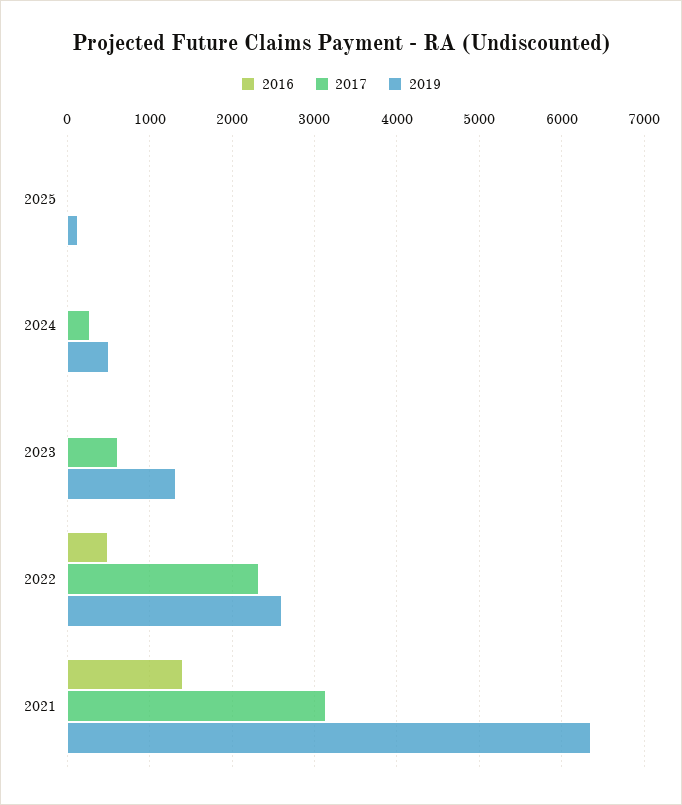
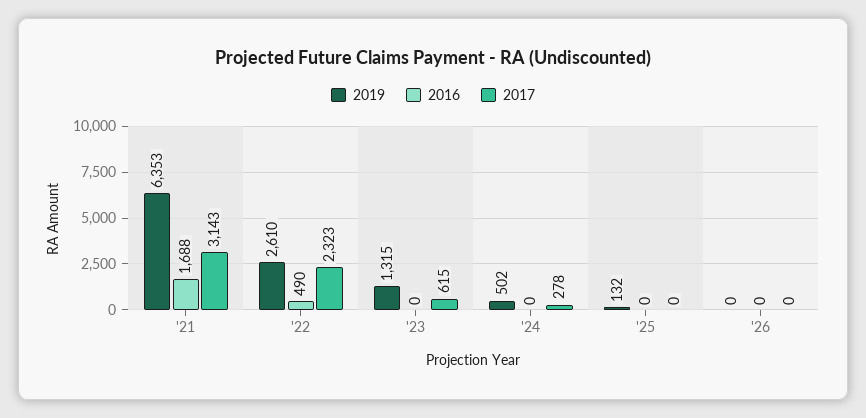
2016, 2021: 1400 -> 1688
2019, '26: none -> 0
2016, '26: none -> 0
2017, '26: none -> 0

